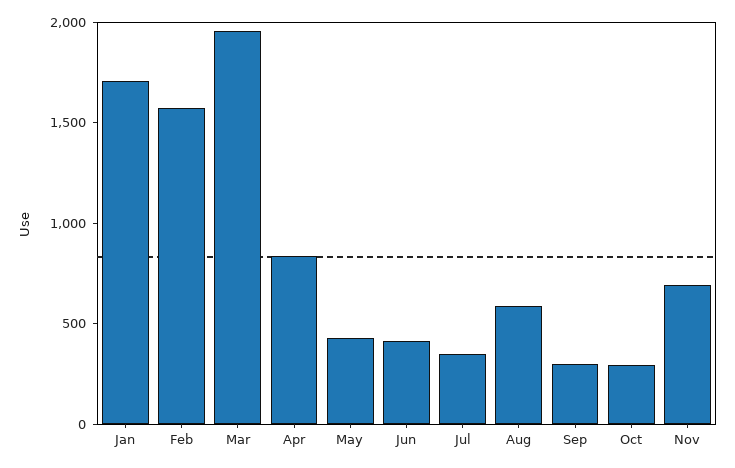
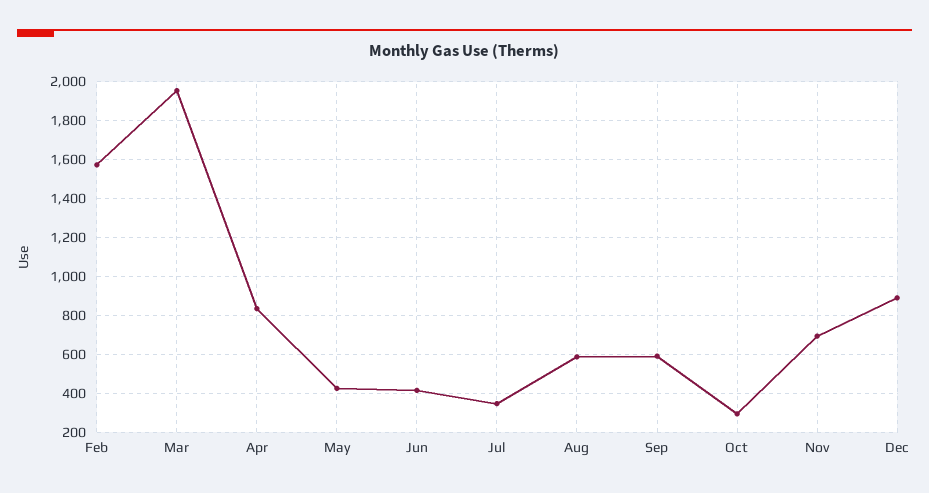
Jan: 1700 -> none
Sep: 300 -> 600
Dec: none -> 900

